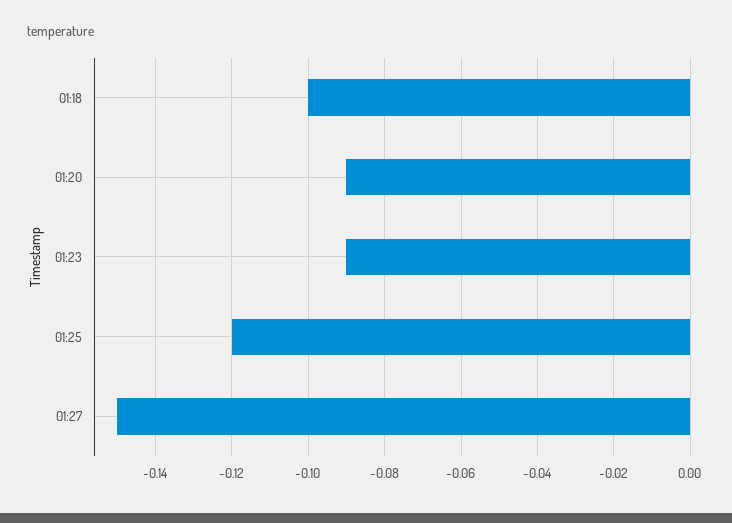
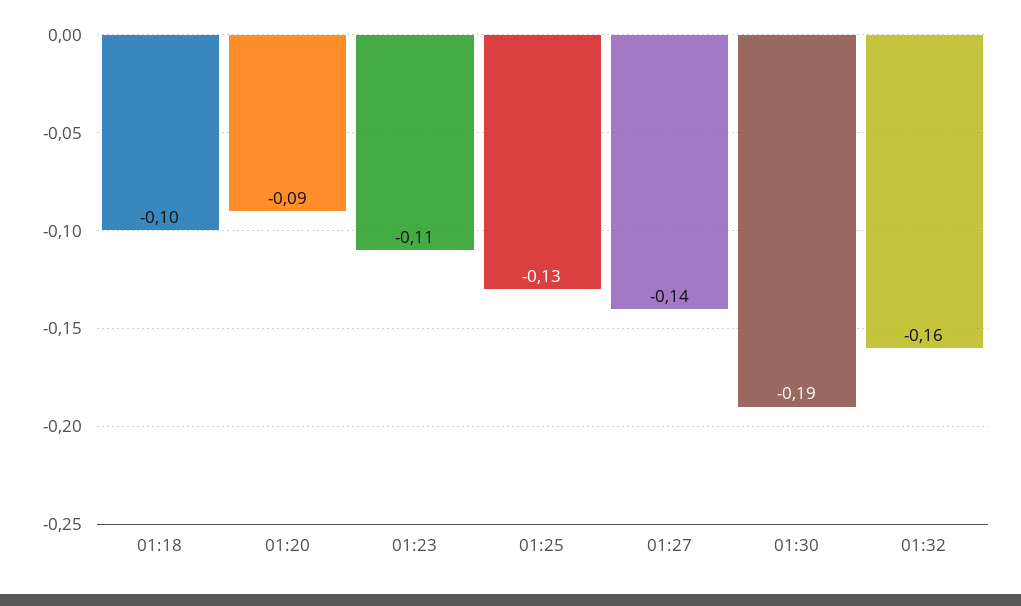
01:23: -0.09 -> -0.11
01:25: -0.12 -> -0.13
01:27: -0.15 -> -0.14
01:30: none -> -0.19
01:32: none -> -0.16

